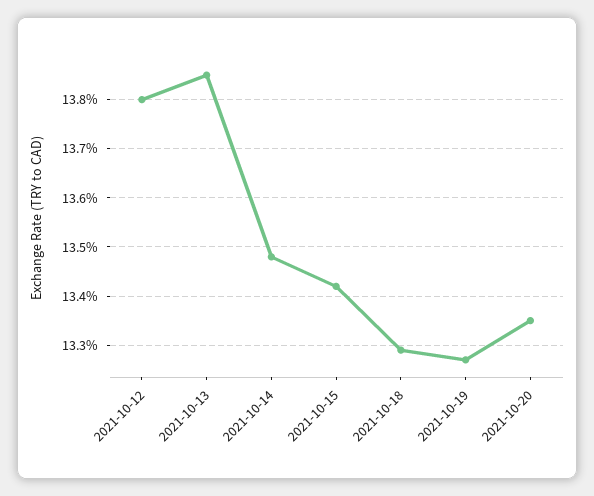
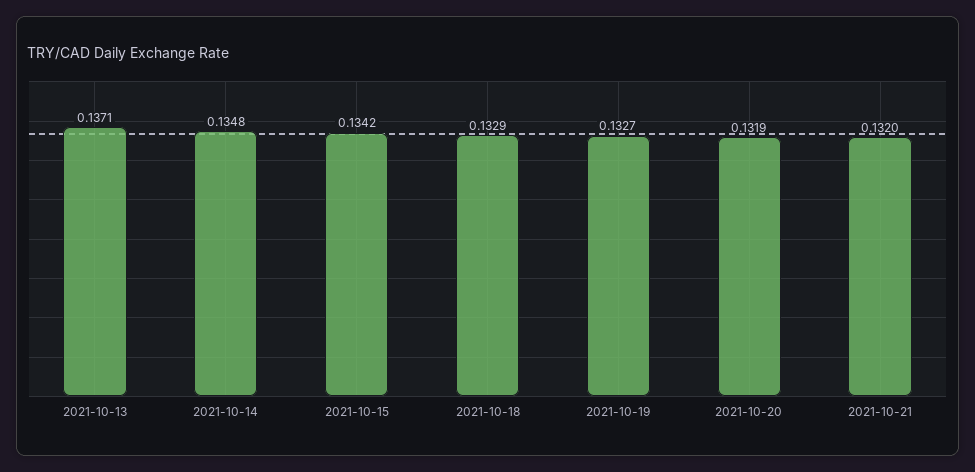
2021-10-12: 0.138 -> none
2021-10-13: 0.1385 -> 0.1371
2021-10-20: 0.1335 -> 0.1319
2021-10-21: none -> 0.132

